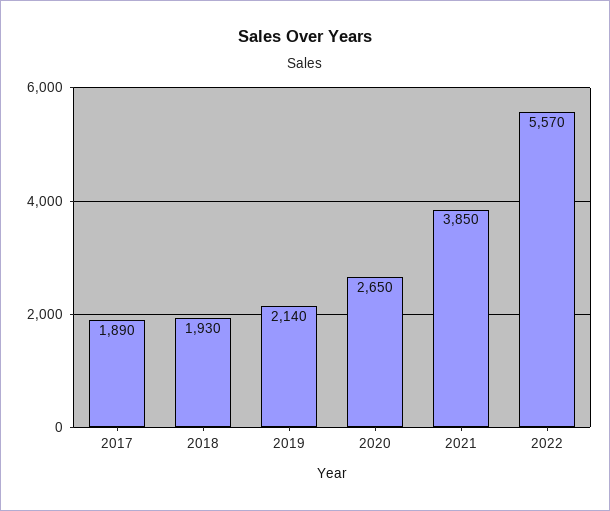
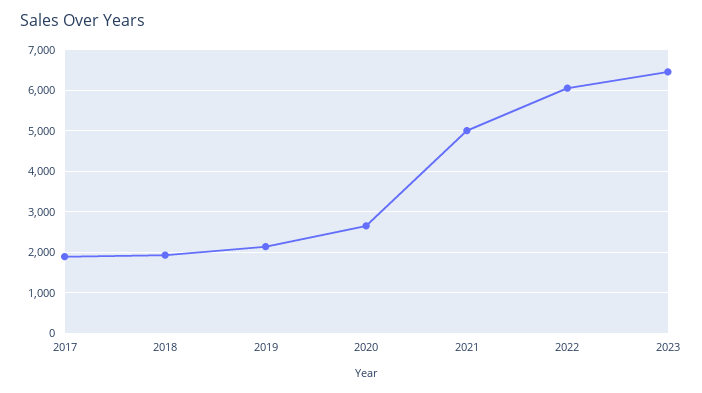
2021: 3850 -> 5000
2022: 5570 -> 6000
2023: none -> 6400

